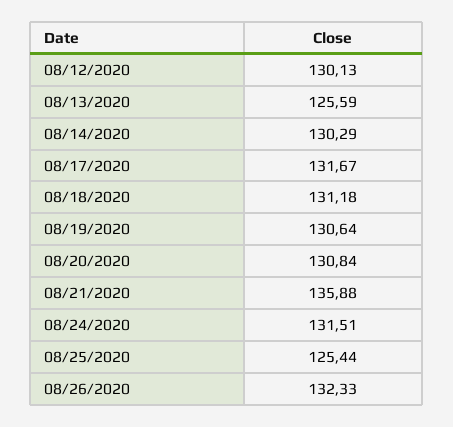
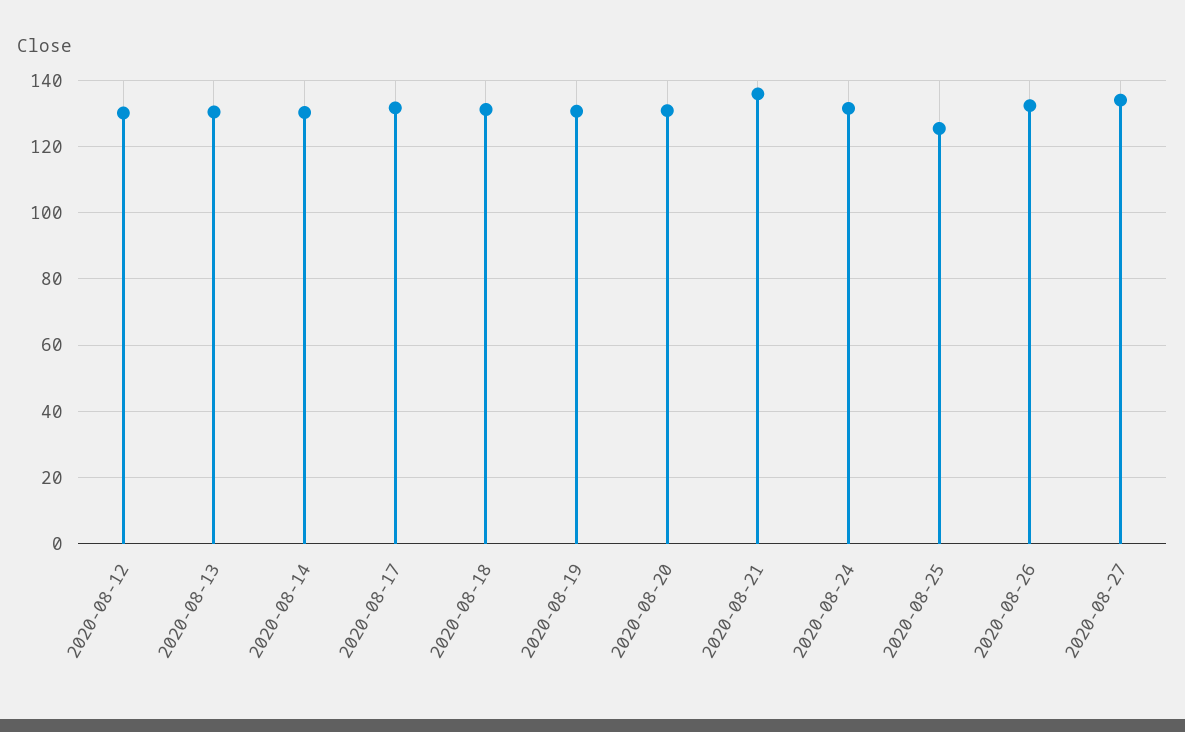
08/13/2020: 125.59 -> 130
2020-08-27: none -> 134

